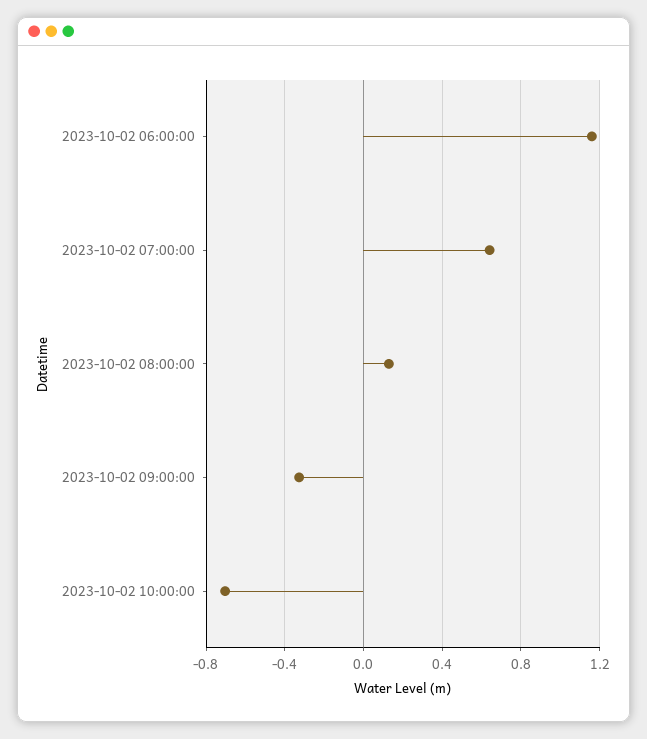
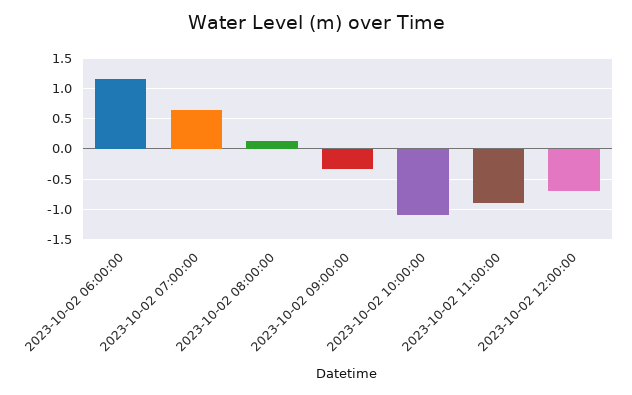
2023-10-02 10:00:00: -0.7 -> -1.1
2023-10-02 11:00:00: none -> -0.9
2023-10-02 12:00:00: none -> -0.7

